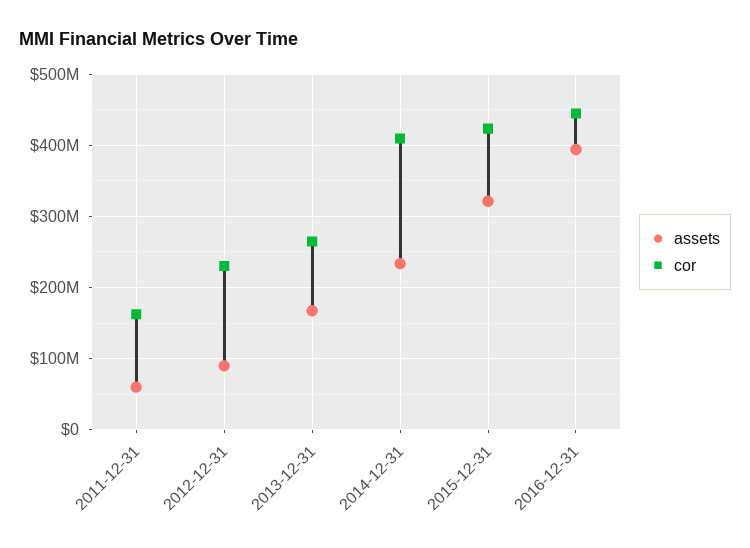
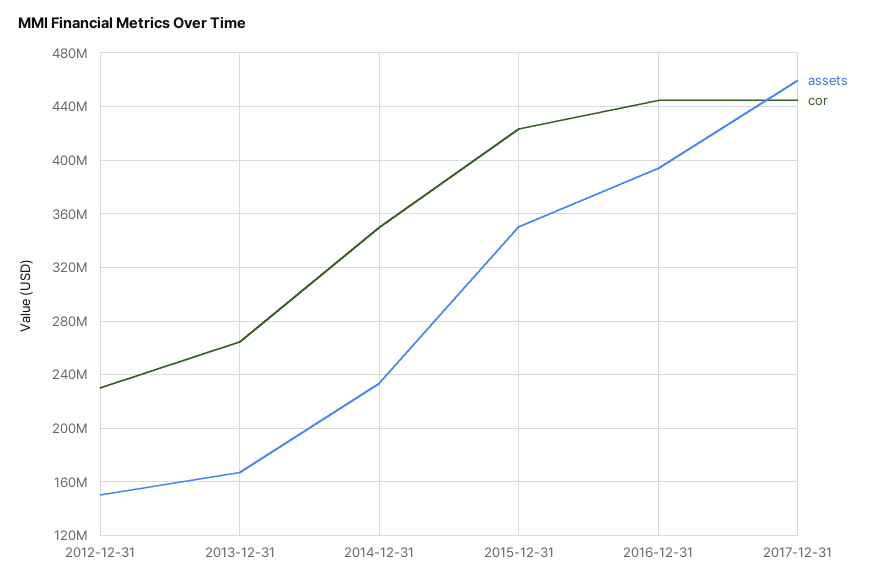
assets, 2011-12-31: 60000000 -> none
cor, 2011-12-31: 160000000 -> none
assets, 2012-12-31: 90000000 -> 150000000
cor, 2014-12-31: 410000000 -> 350000000
assets, 2015-12-31: 320000000 -> 350000000
assets, 2017-12-31: none -> 460000000
cor, 2017-12-31: none -> 445000000

